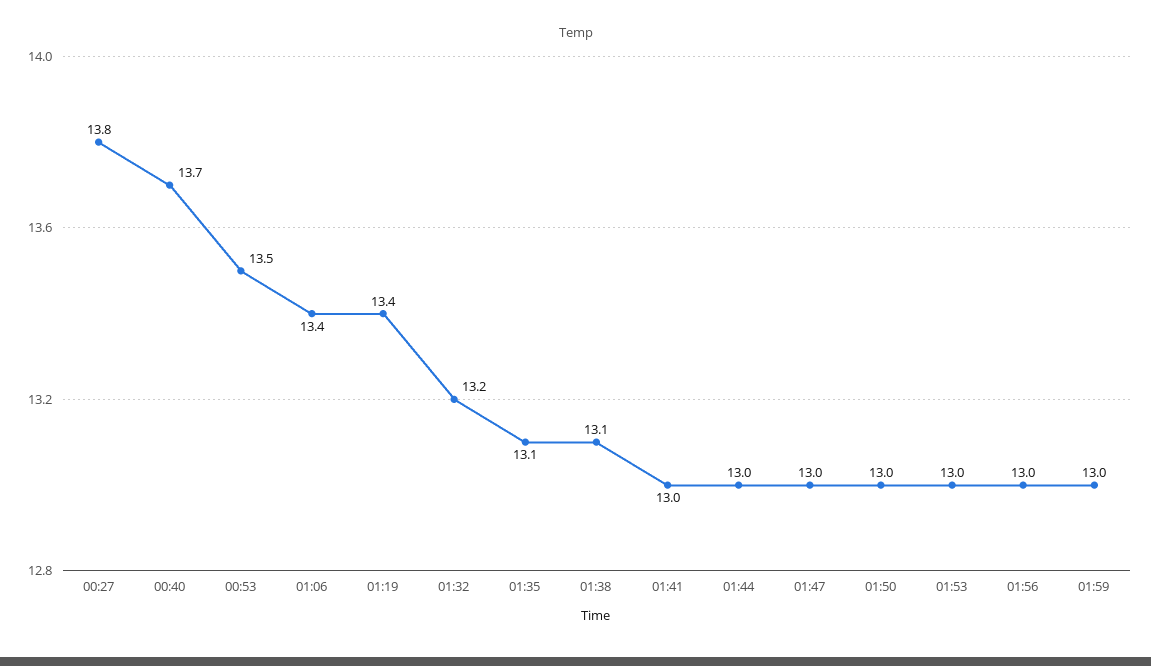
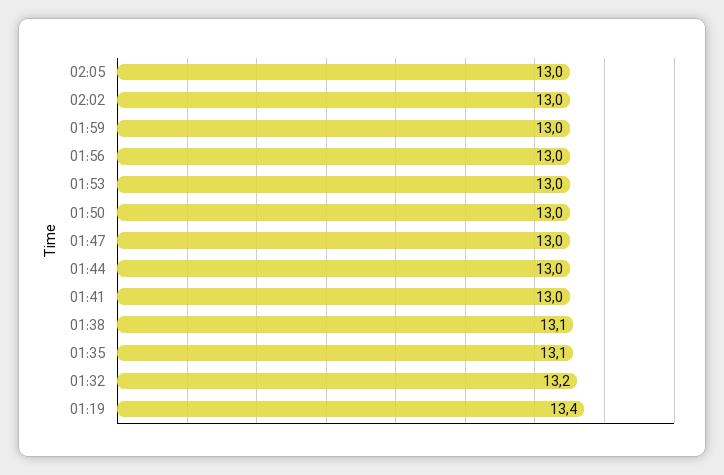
00:27: 13.8 -> none
00:40: 13.7 -> none
00:53: 13.5 -> none
01:06: 13.4 -> none
02:05: none -> 13
02:02: none -> 13

